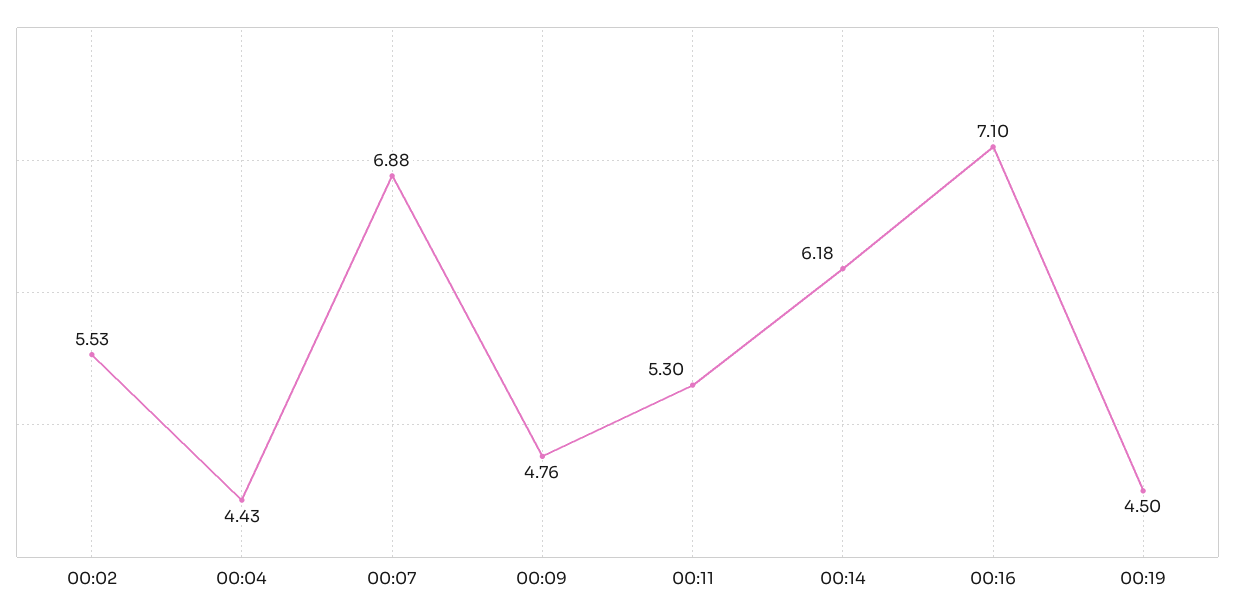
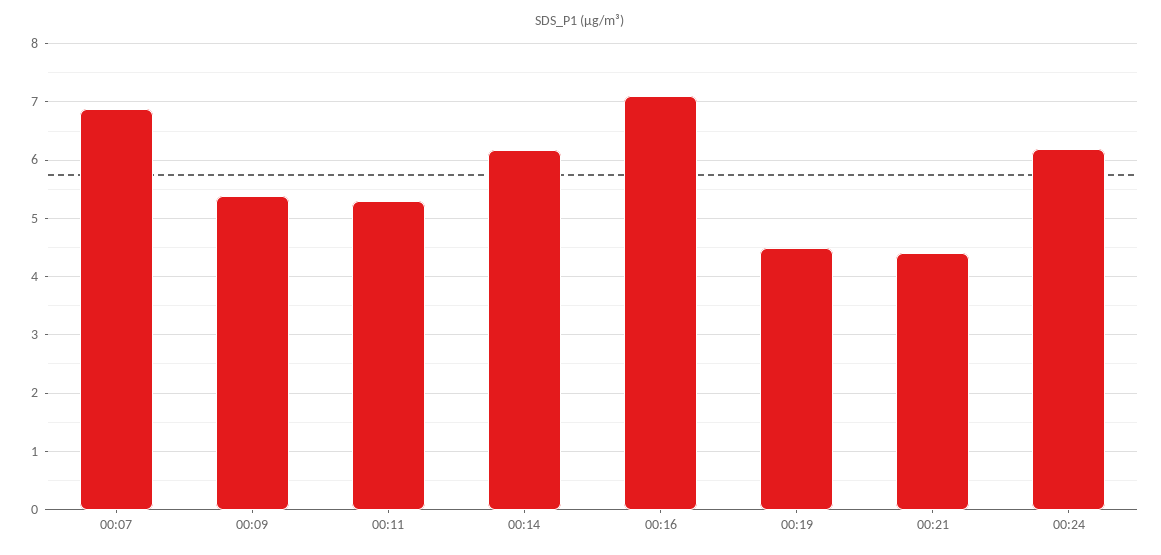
00:02: 5.53 -> none
00:04: 4.43 -> none
00:09: 4.76 -> 5.4
00:21: none -> 4.4
00:24: none -> 6.2

